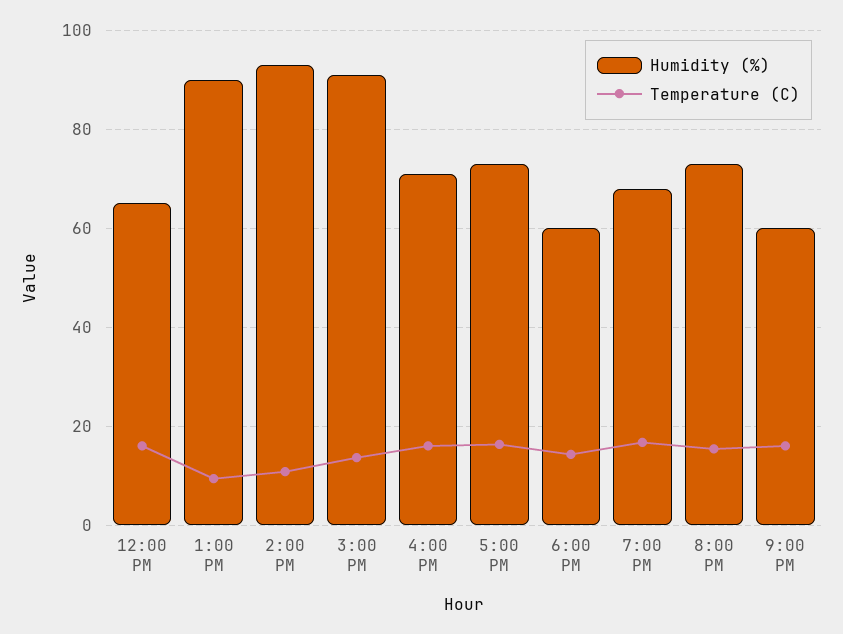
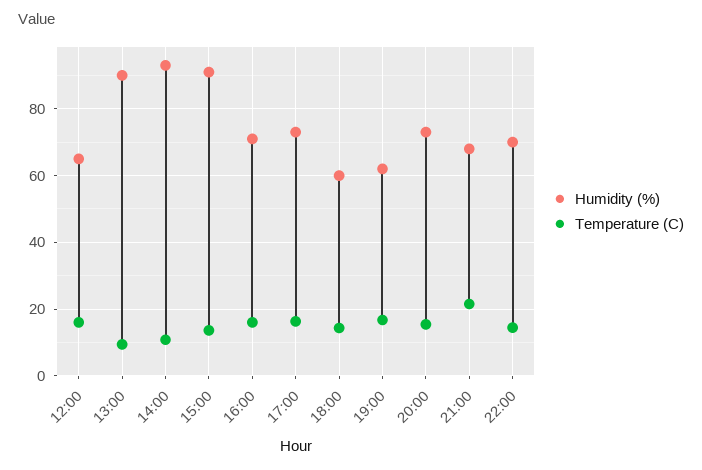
Humidity (%), 7:00 PM: 68 -> 62
Humidity (%), 9:00 PM: 60 -> 68
Temperature (C), 9:00 PM: 16 -> 22
Humidity (%), 22:00: none -> 70
Temperature (C), 22:00: none -> 14

